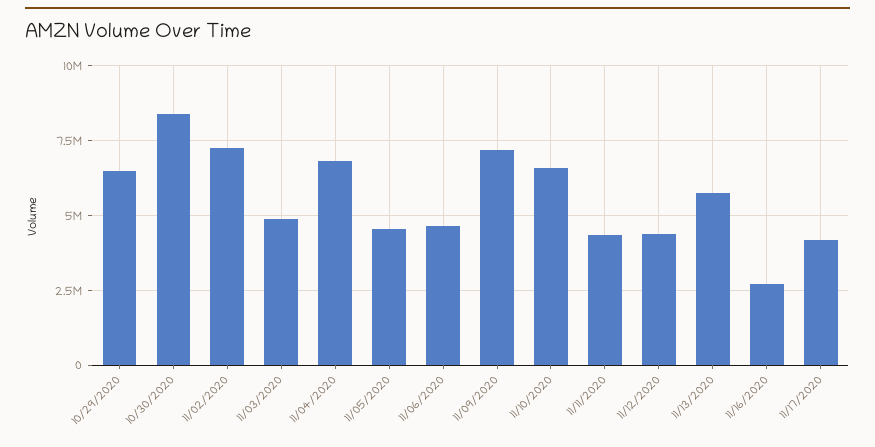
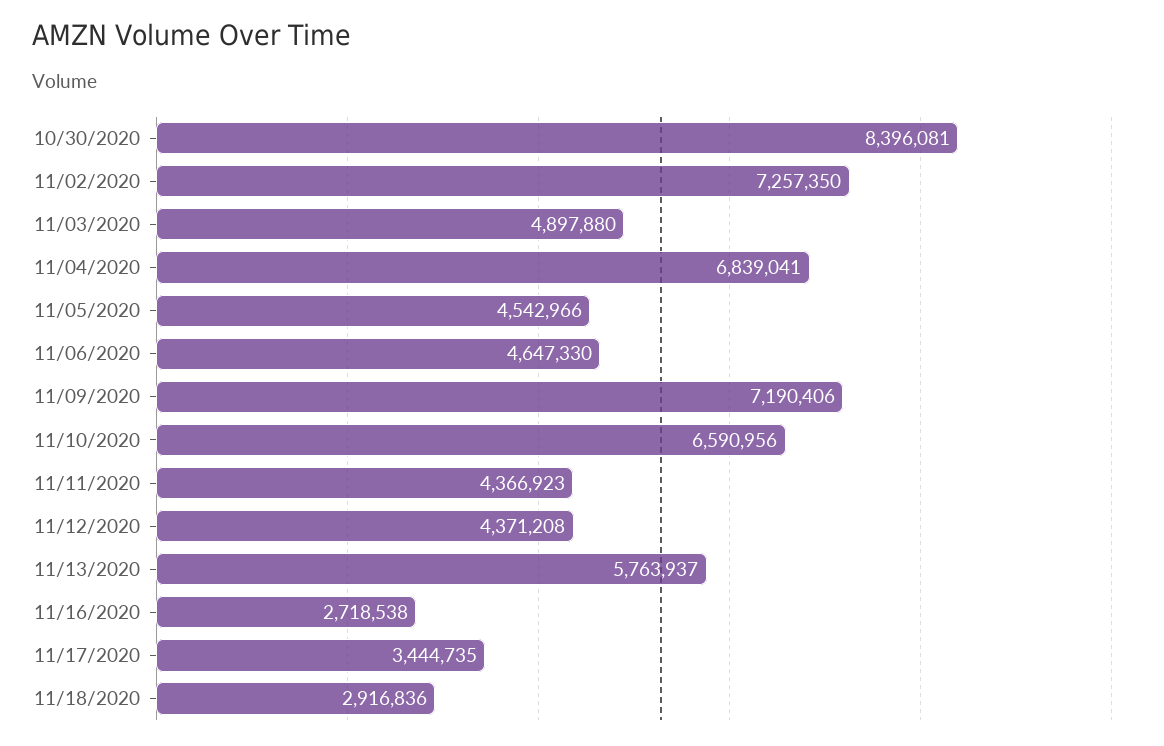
10/29/2020: 6500000 -> none
11/17/2020: 4250000 -> 3444735
11/18/2020: none -> 2916836

